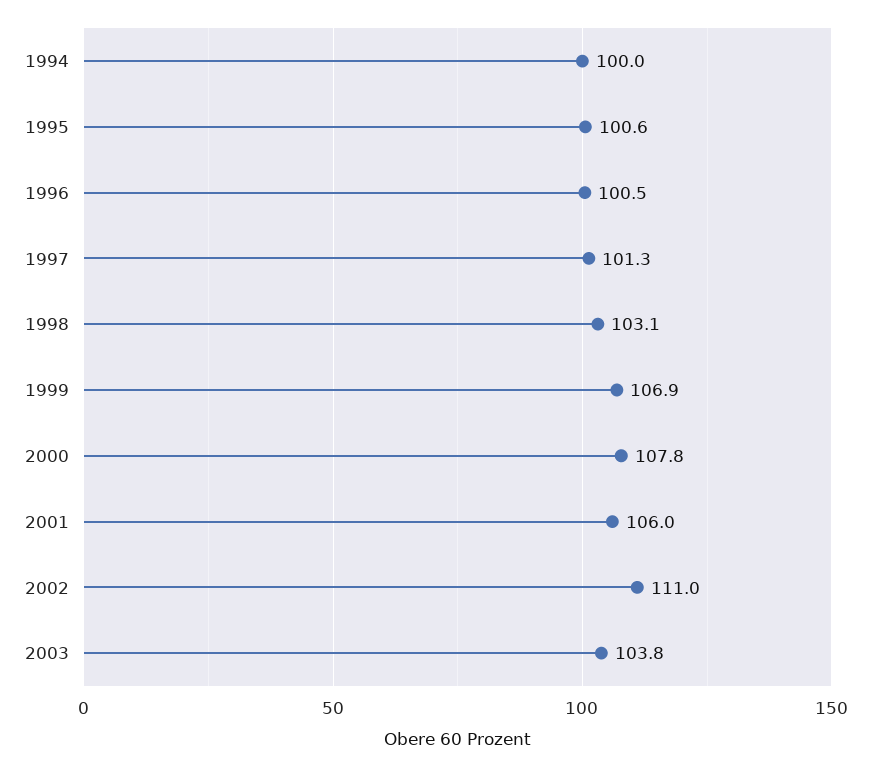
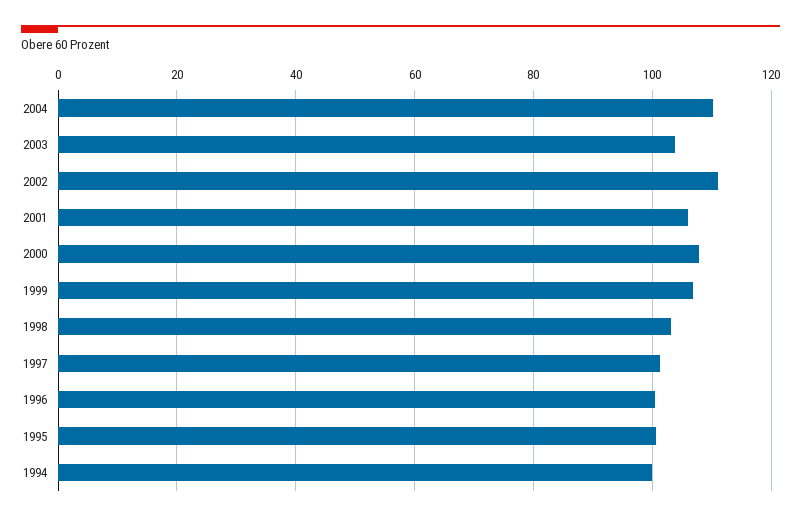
2004: none -> 110

